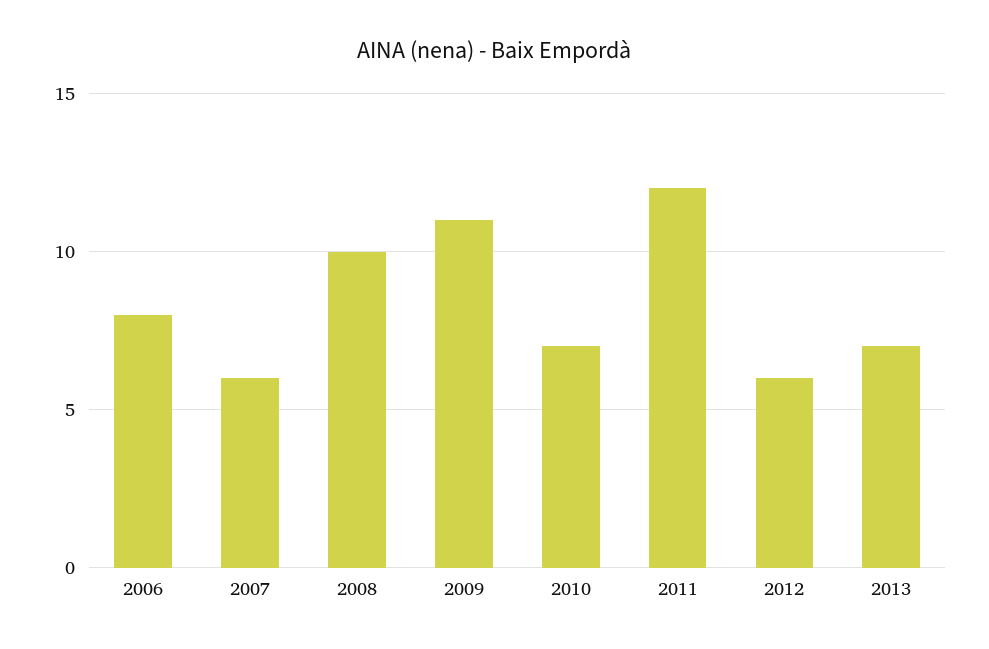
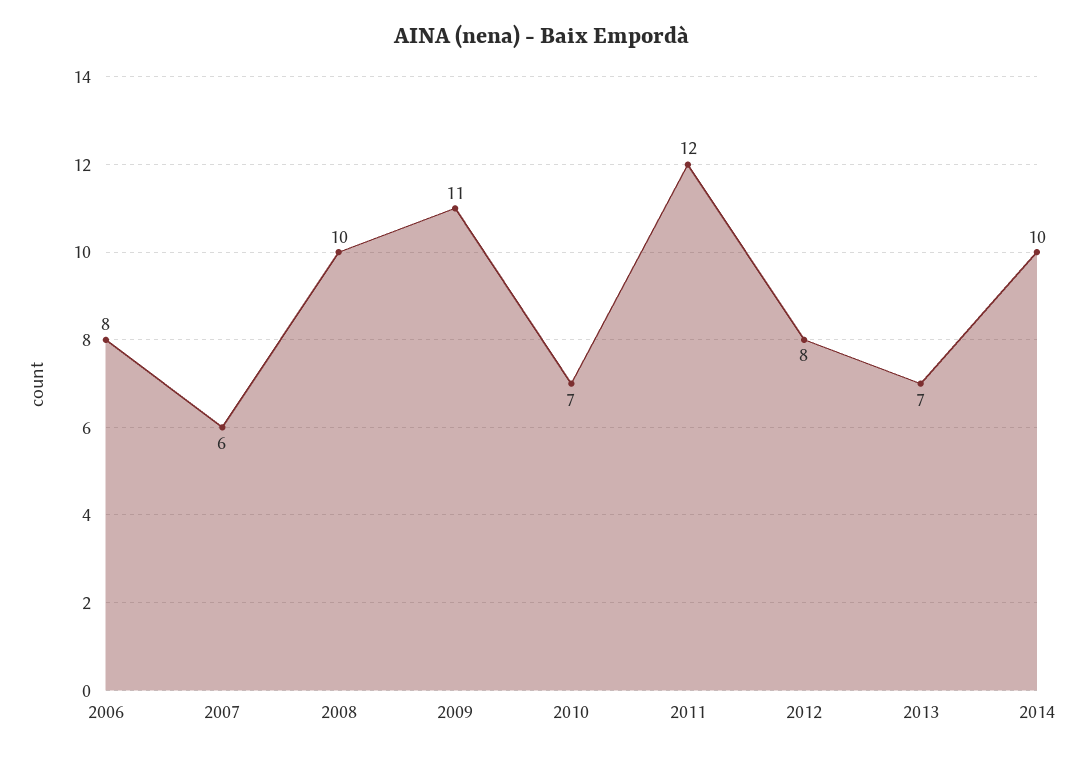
2012: 6 -> 8
2014: none -> 10

